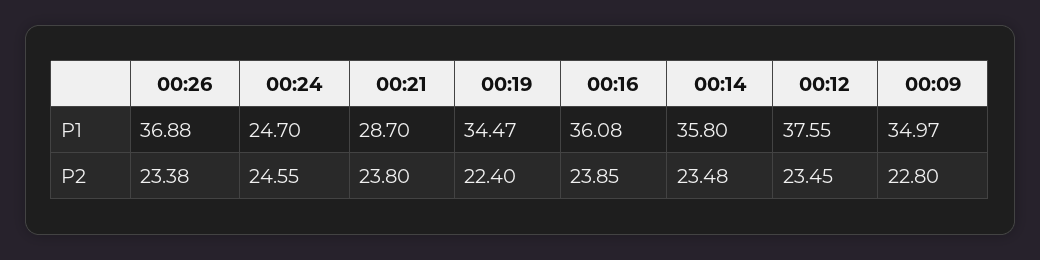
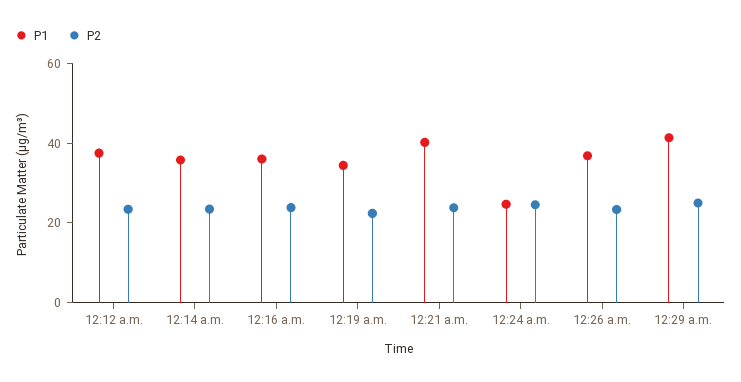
P1, 00:21: 28.7 -> 40
P1, 00:09: 34.97 -> none
P2, 00:09: 22.8 -> none
P1, 12:29 a.m.: none -> 40
P2, 12:29 a.m.: none -> 25

